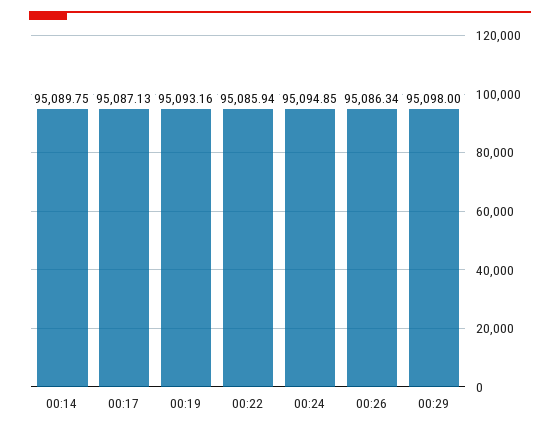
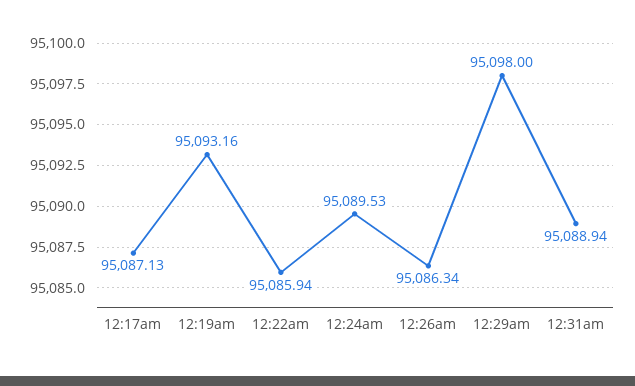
00:14: 95089.75 -> none
00:24: 95094.85 -> 95089.53
12:31am: none -> 95088.94

